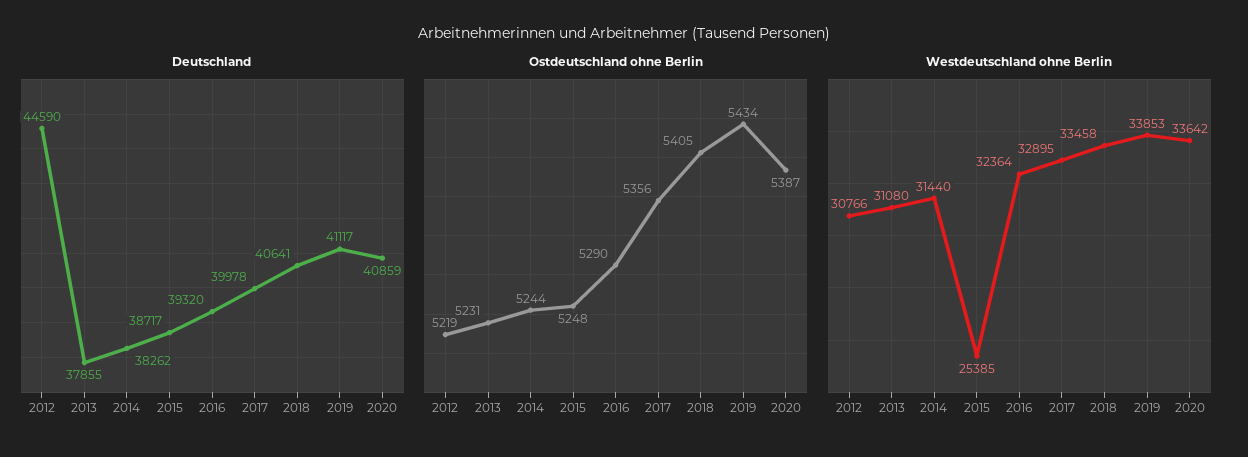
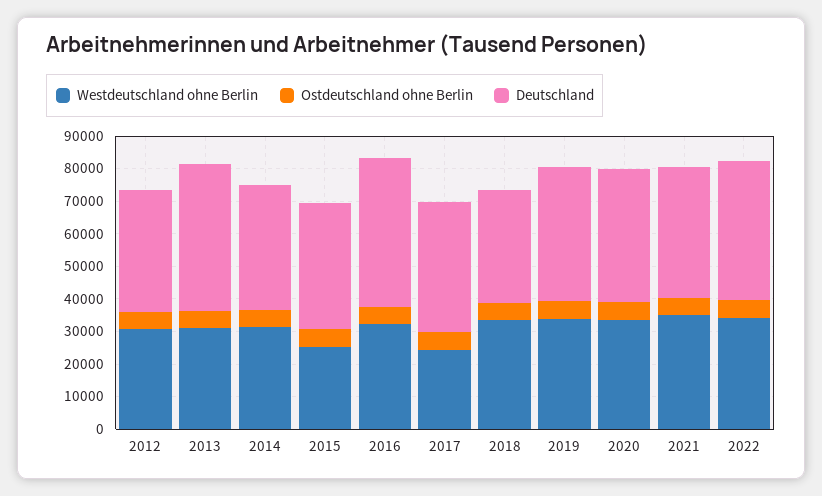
Deutschland, 2012: 44590 -> 37500
Deutschland, 2013: 37855 -> 45000
Deutschland, 2016: 39320 -> 45000
Deutschland, 2018: 40641 -> 35000
Westdeutschland ohne Berlin, 2017: 32895 -> 25000
Westdeutschland ohne Berlin, 2021: none -> 35000
Ostdeutschland ohne Berlin, 2021: none -> 5000
Deutschland, 2021: none -> 40000
Westdeutschland ohne Berlin, 2022: none -> 35000
Ostdeutschland ohne Berlin, 2022: none -> 5000
Deutschland, 2022: none -> 42500

